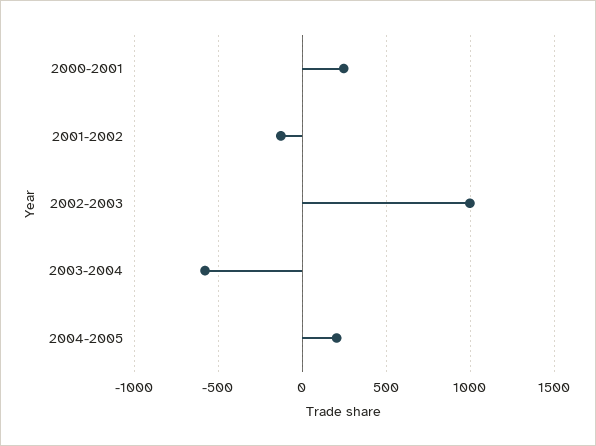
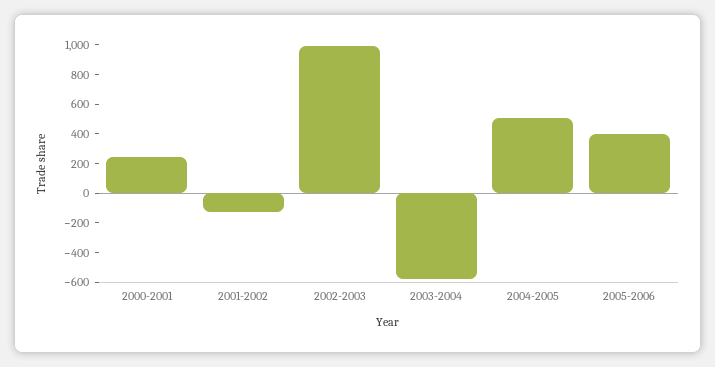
2004-2005: 200 -> 500
2005-2006: none -> 400

